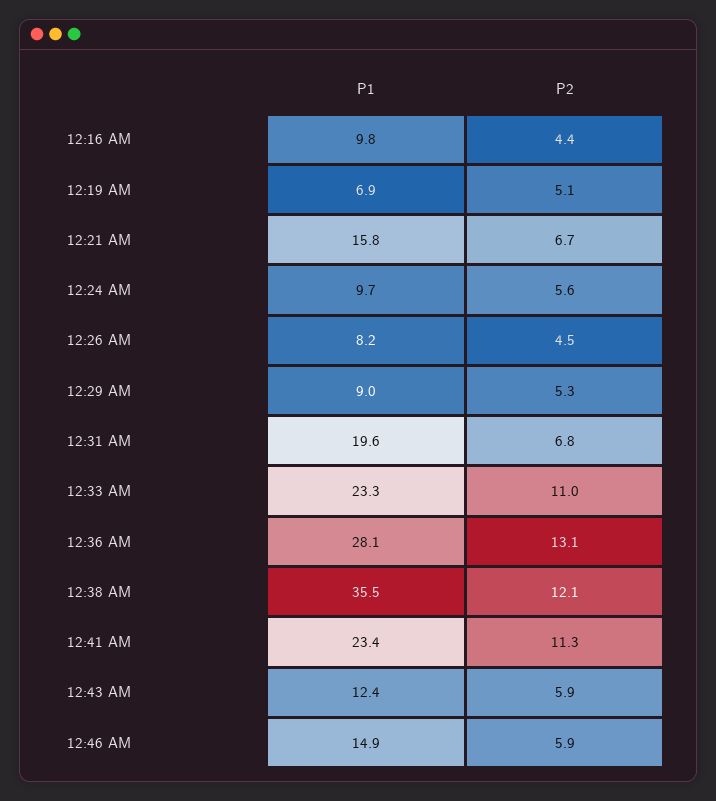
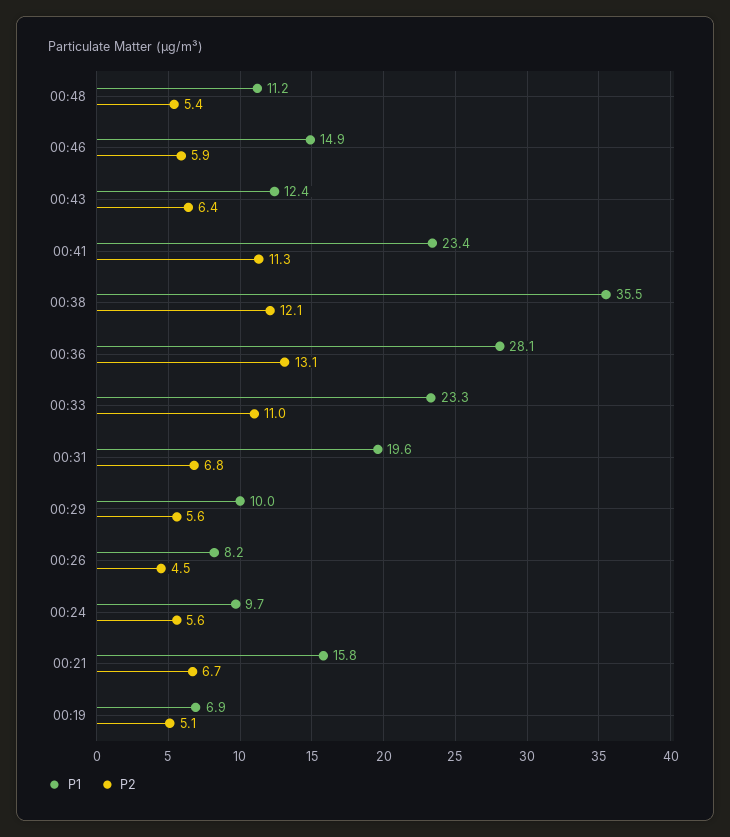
P1, 12:16 AM: 9.8 -> none
P2, 12:16 AM: 4.4 -> none
P1, 12:29 AM: 9 -> 10
P2, 12:29 AM: 5.3 -> 5.6
P2, 12:43 AM: 5.9 -> 6.4
P1, 00:48: none -> 11.2
P2, 00:48: none -> 5.4

